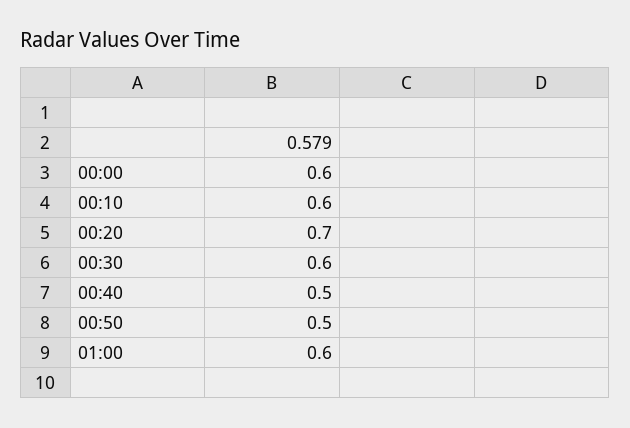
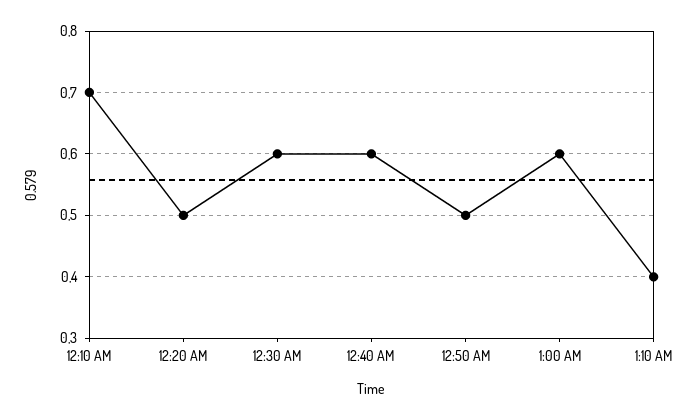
00:00: 0.6 -> none
00:10: 0.6 -> 0.7
00:20: 0.7 -> 0.5
00:40: 0.5 -> 0.6
1:10 AM: none -> 0.4

